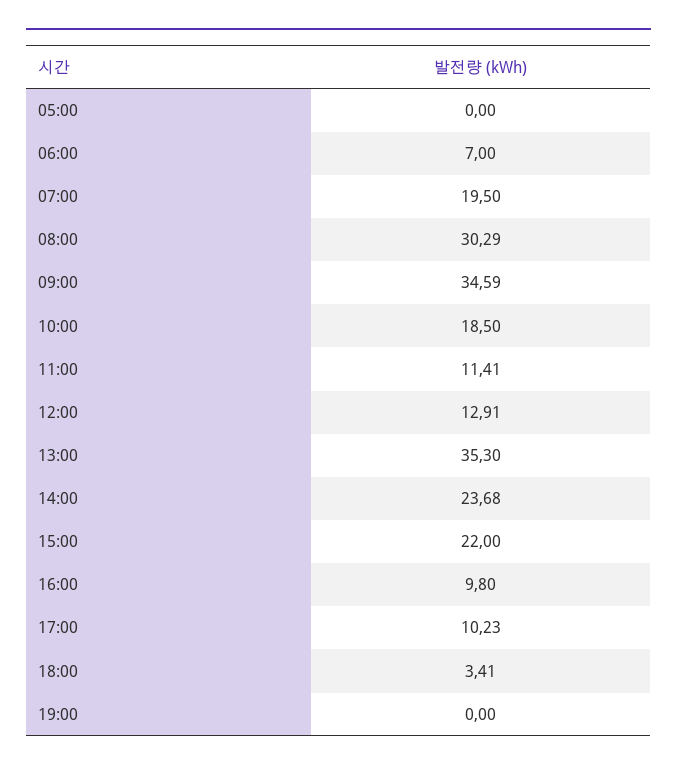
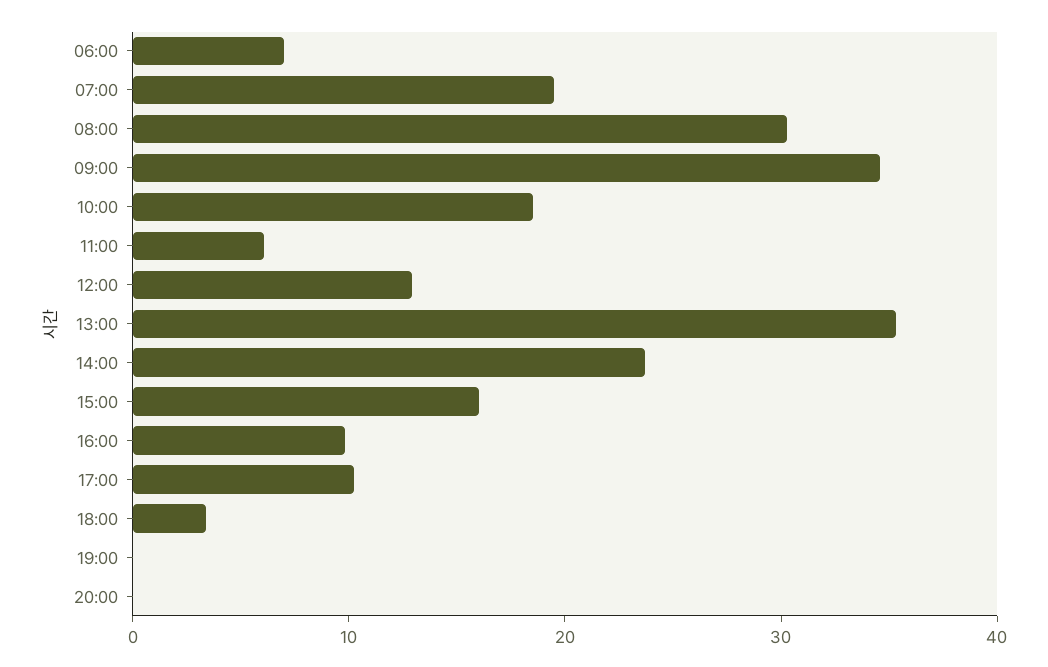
05:00: 0 -> none
11:00: 11.41 -> 6
15:00: 22 -> 16
20:00: none -> 0

